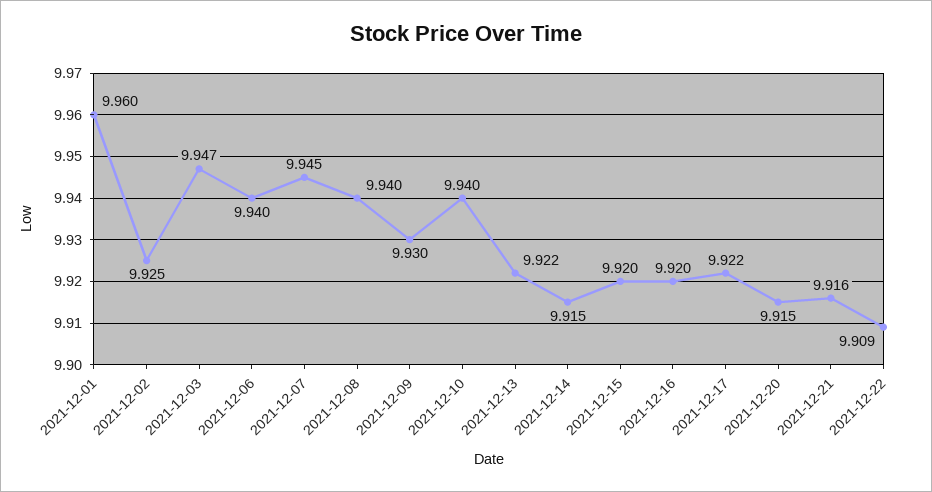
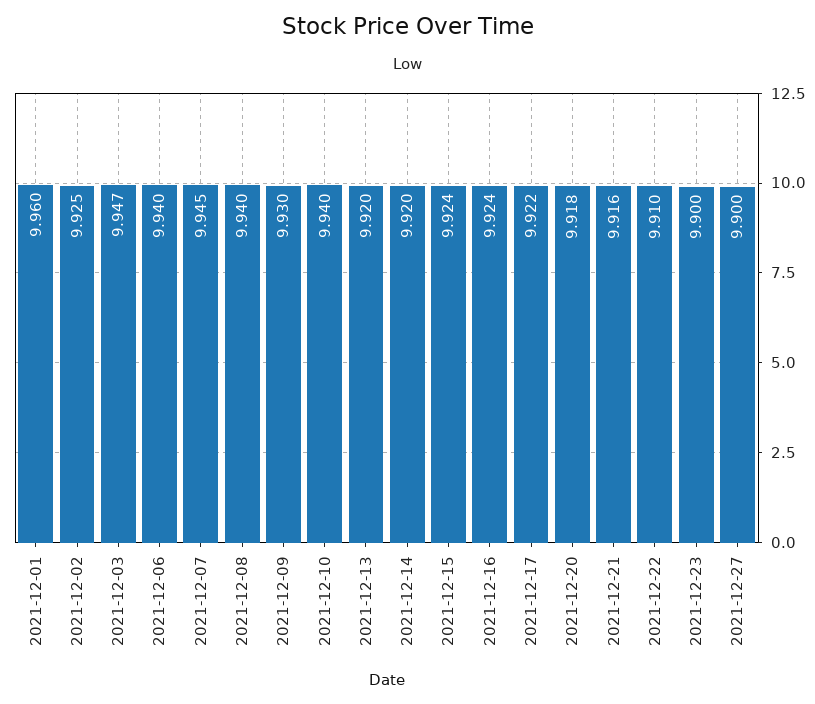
2021-12-13: 9.922 -> 9.92
2021-12-14: 9.915 -> 9.92
2021-12-15: 9.92 -> 9.924
2021-12-16: 9.92 -> 9.924
2021-12-20: 9.915 -> 9.918
2021-12-22: 9.909 -> 9.91
2021-12-23: none -> 9.9
2021-12-27: none -> 9.9

